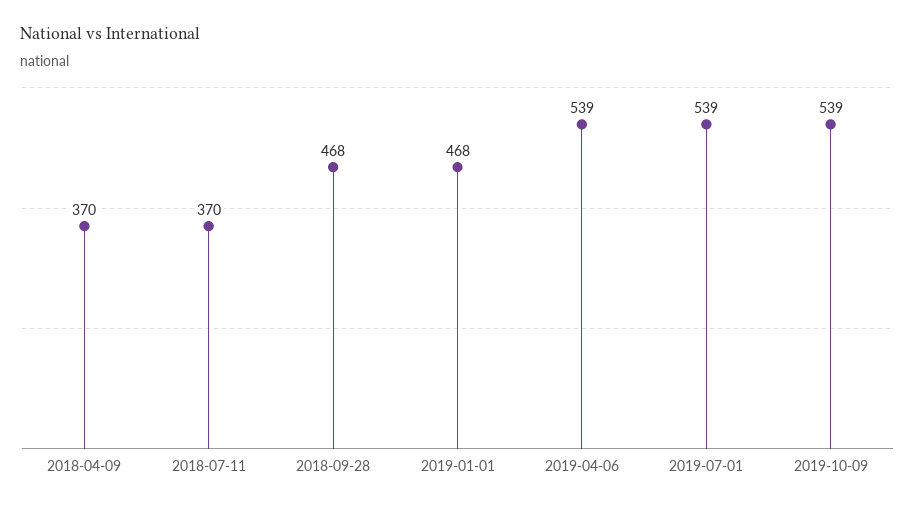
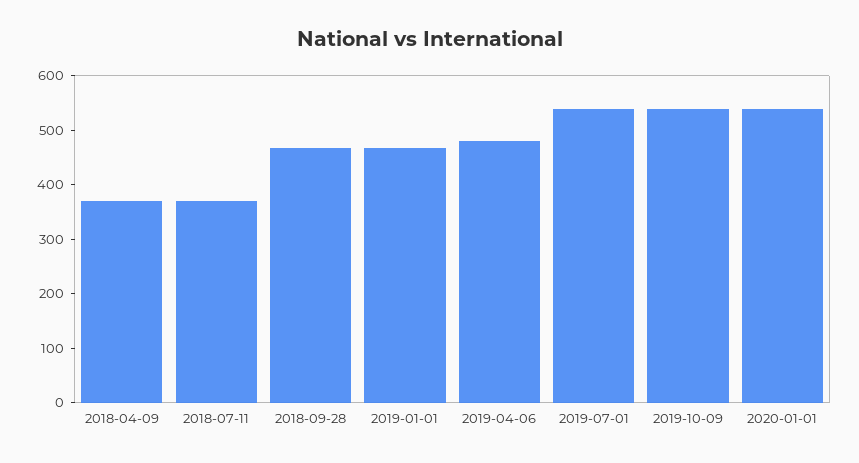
2019-04-06: 539 -> 480
2020-01-01: none -> 540

